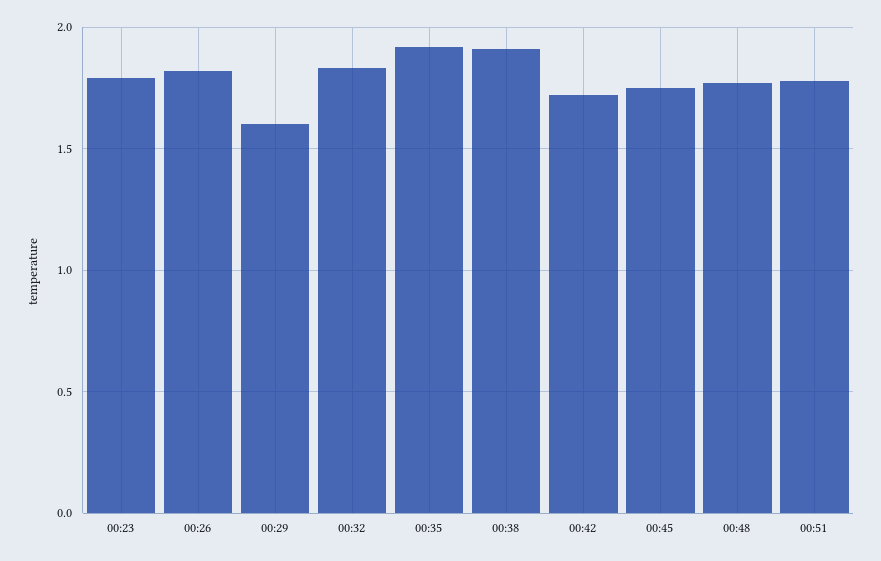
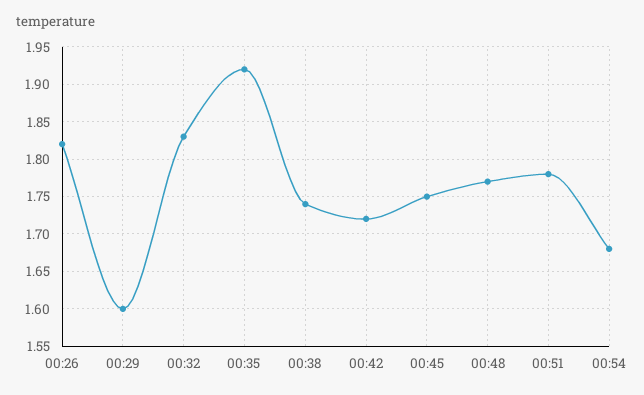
00:23: 1.8 -> none
00:38: 1.9 -> 1.74
00:54: none -> 1.68

